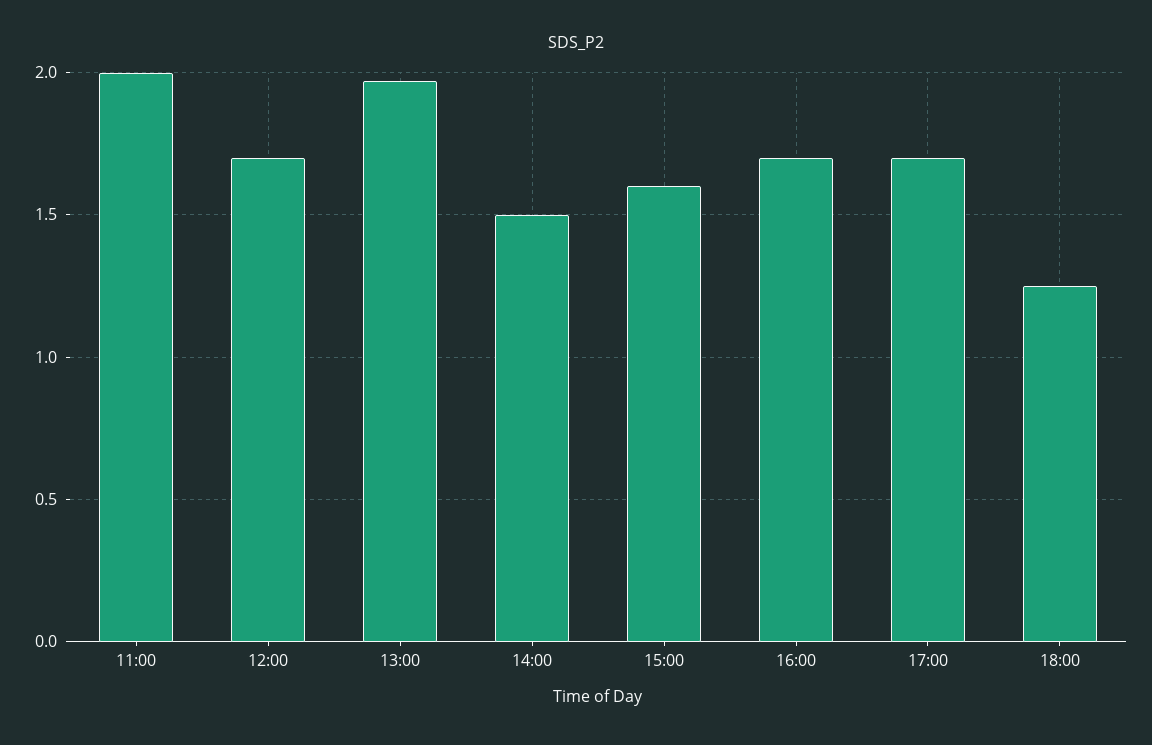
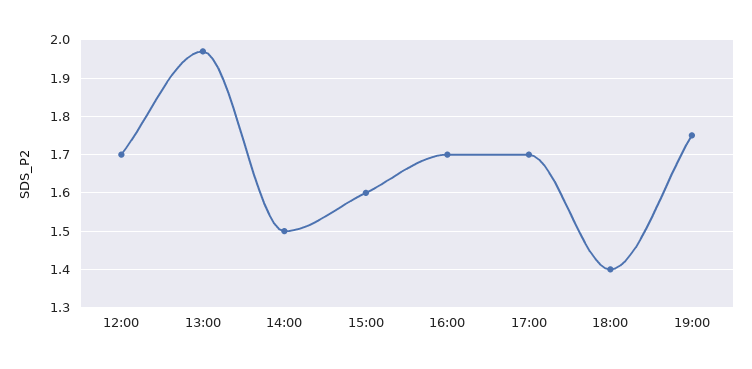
11:00: 2 -> none
18:00: 1.25 -> 1.4
19:00: none -> 1.75

